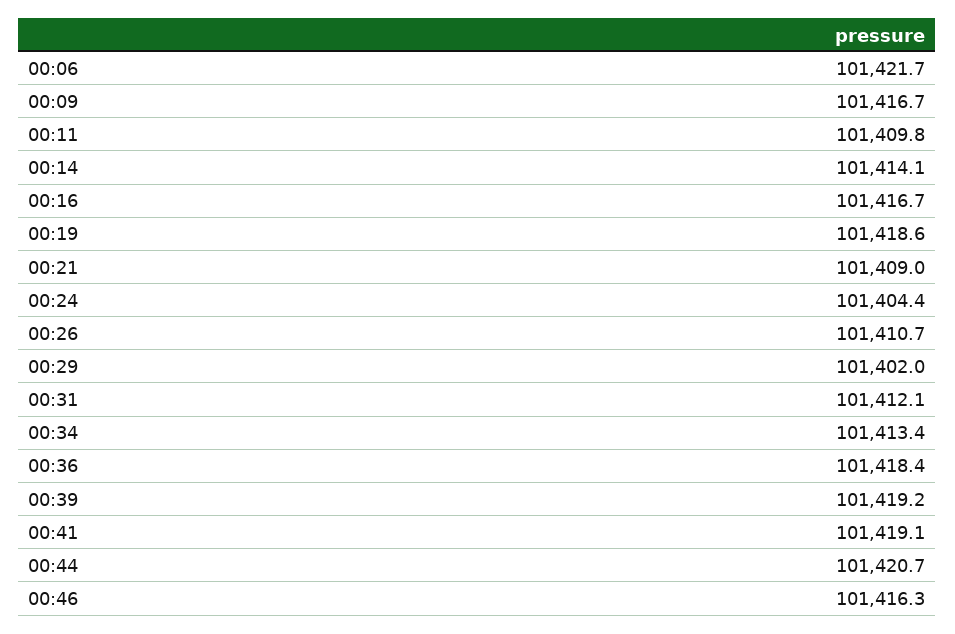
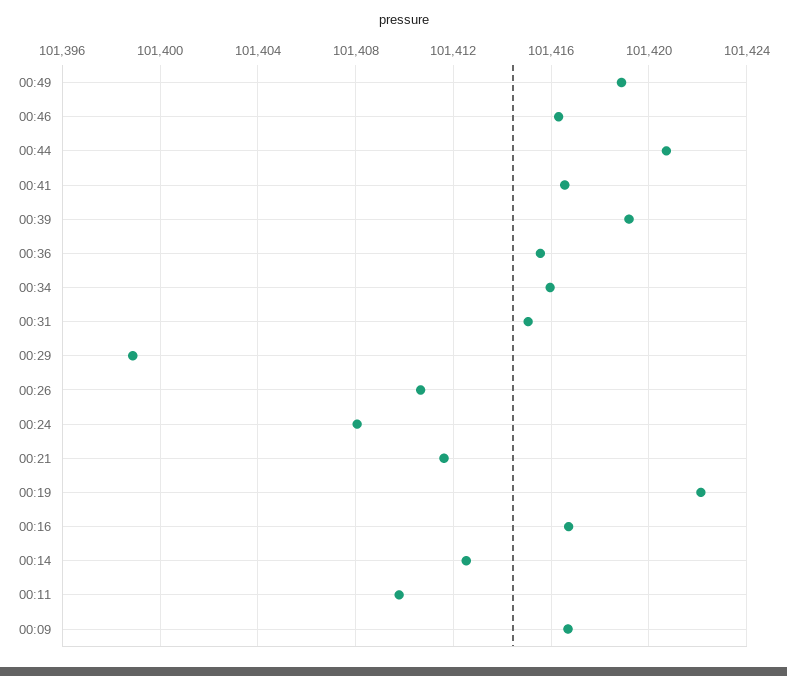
00:06: 101421.7 -> none
00:14: 101414.1 -> 101412.5
00:19: 101418.6 -> 101422
00:21: 101409 -> 101411.5
00:24: 101404.4 -> 101408
00:29: 101402 -> 101399
00:31: 101412.1 -> 101415
00:34: 101413.4 -> 101416
00:36: 101418.4 -> 101415.5
00:41: 101419.1 -> 101416.5
00:49: none -> 101419

